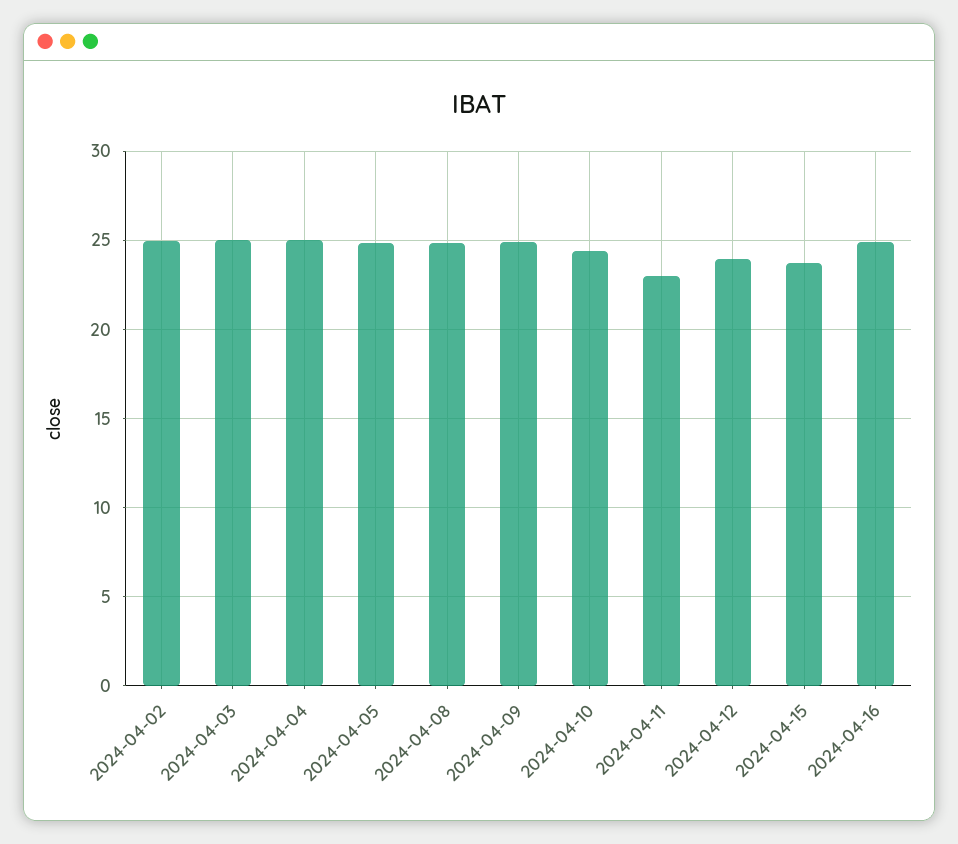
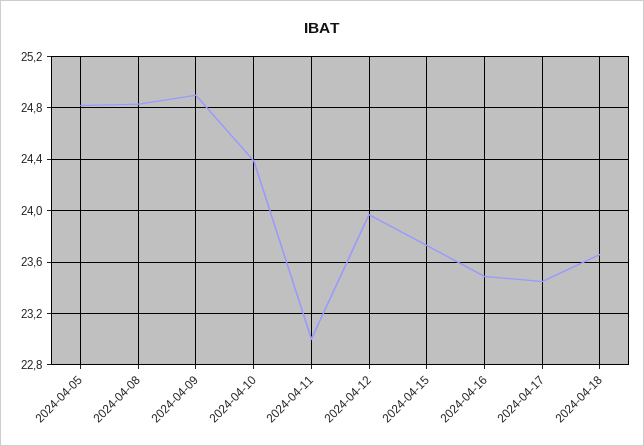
2024-04-02: 25 -> none
2024-04-03: 25 -> none
2024-04-04: 25 -> none
2024-04-16: 25 -> 23.5
2024-04-17: none -> 23.45
2024-04-18: none -> 23.65

